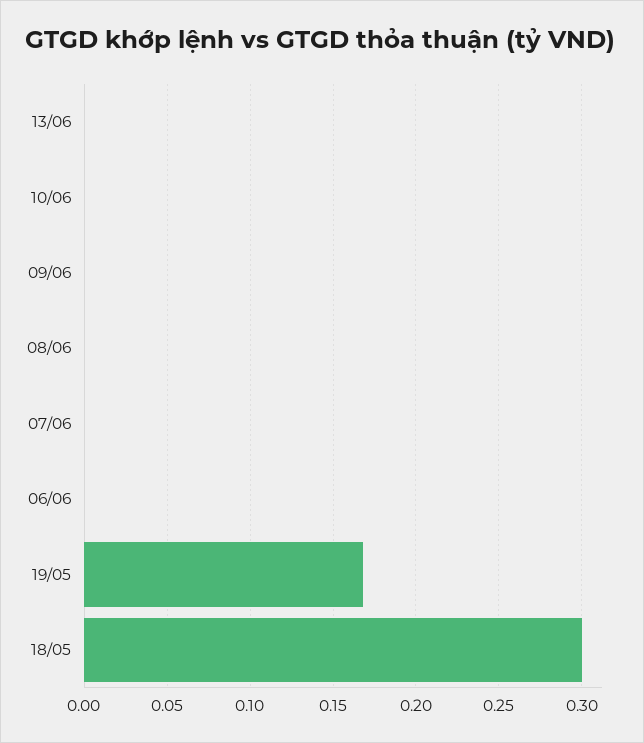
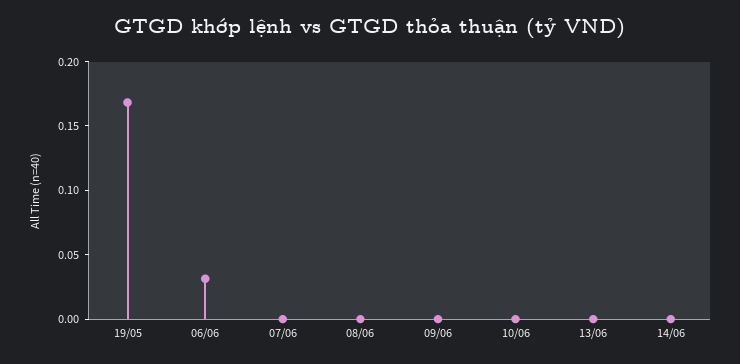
06/06: 0 -> 0.03
18/05: 0.3 -> none
14/06: none -> 0

